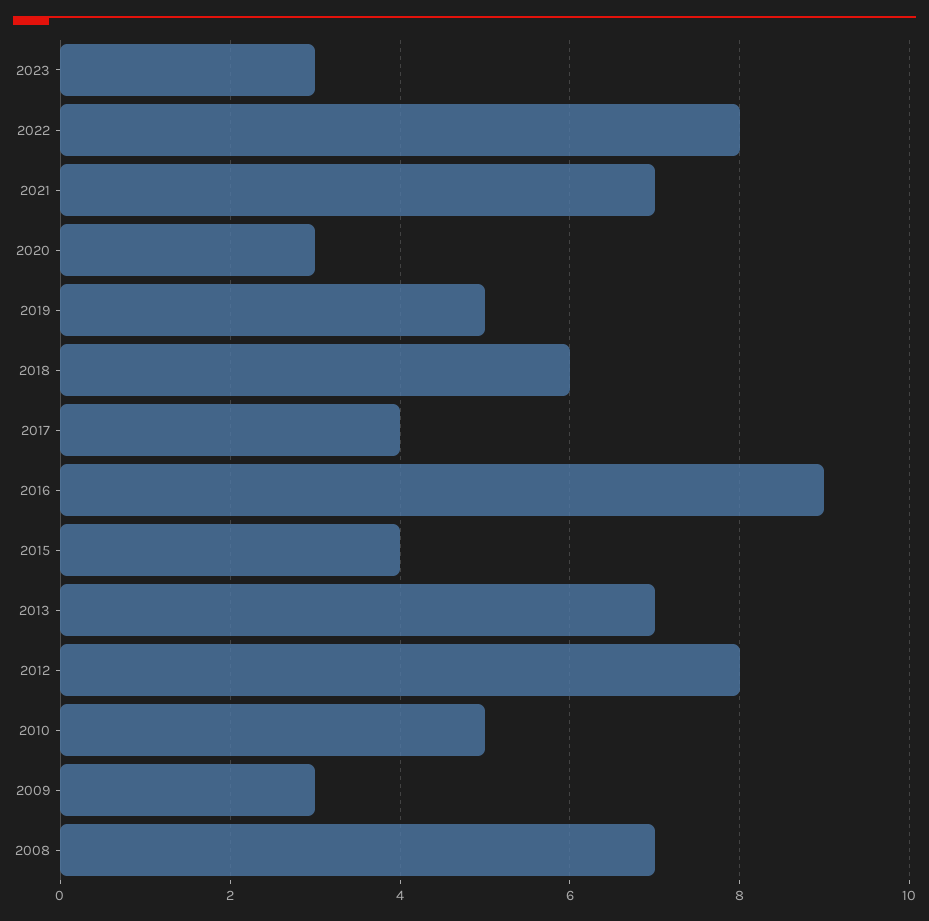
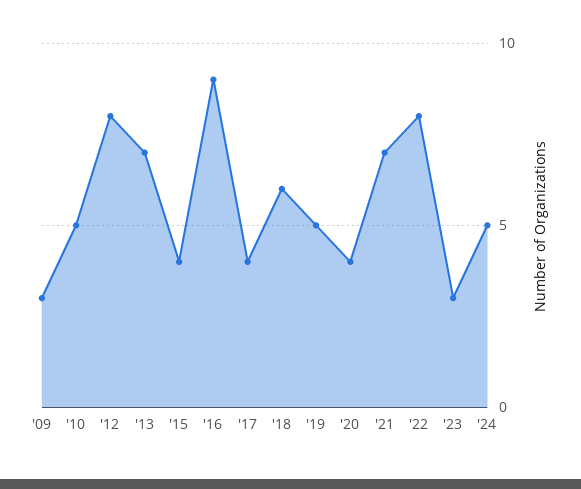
2020: 3 -> 4
2008: 7 -> none
'24: none -> 5

